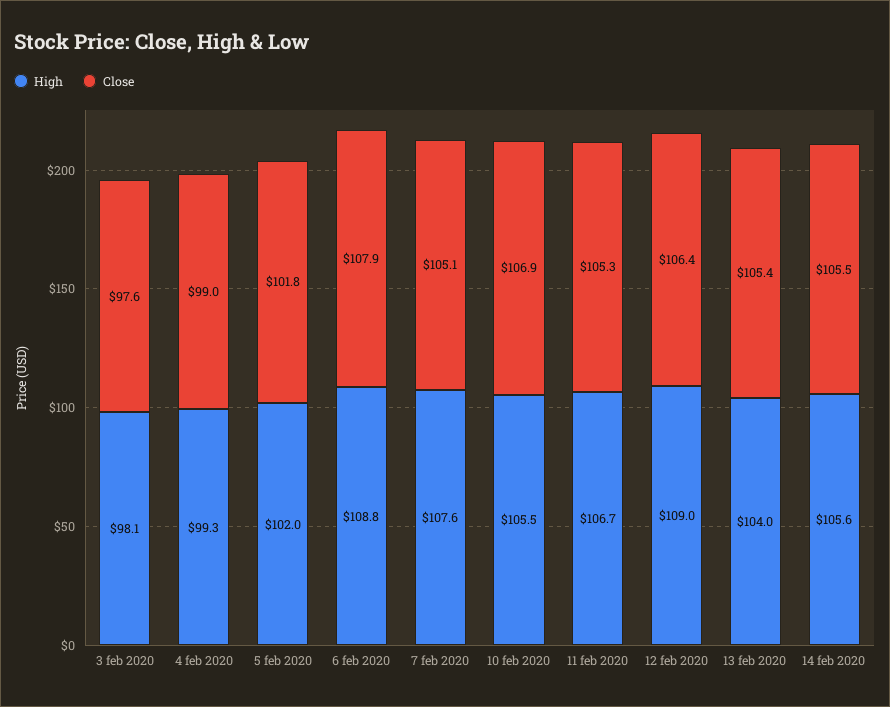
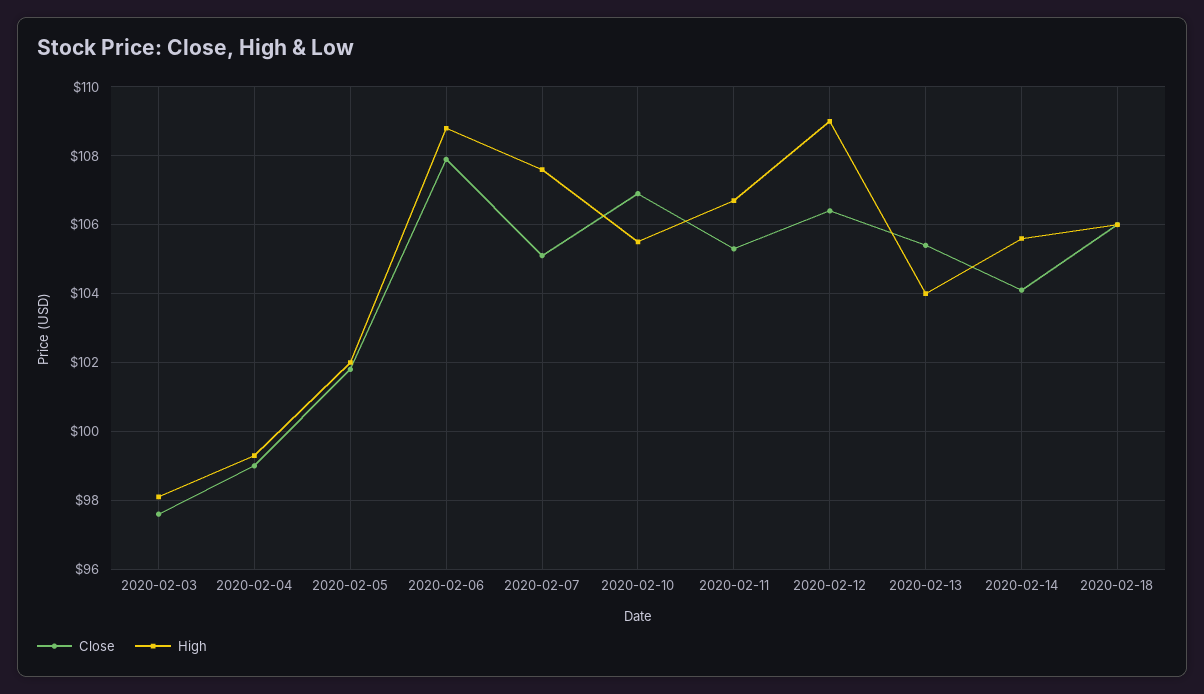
Close, 14 feb 2020: 105.5 -> 104
Close, 2020-02-18: none -> 106
High, 2020-02-18: none -> 106

